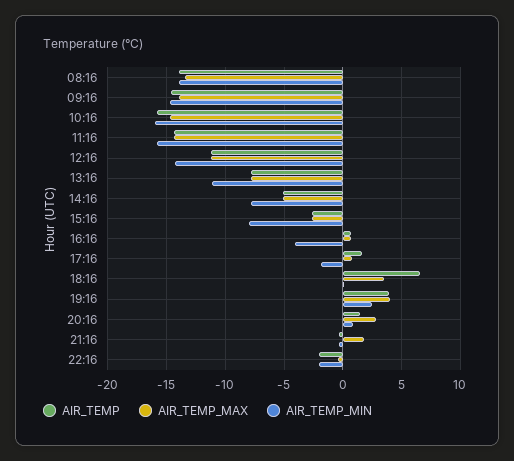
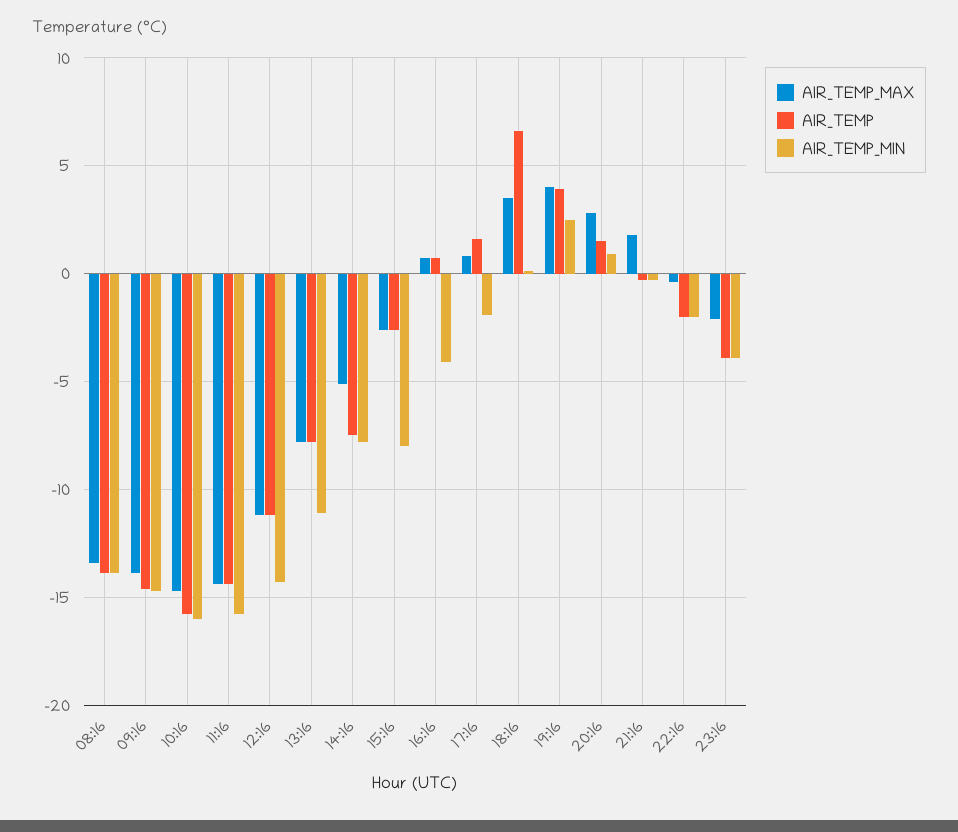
AIR_TEMP, 14:16: -5 -> -7.5
AIR_TEMP_MAX, 23:16: none -> -2
AIR_TEMP, 23:16: none -> -4
AIR_TEMP_MIN, 23:16: none -> -4

